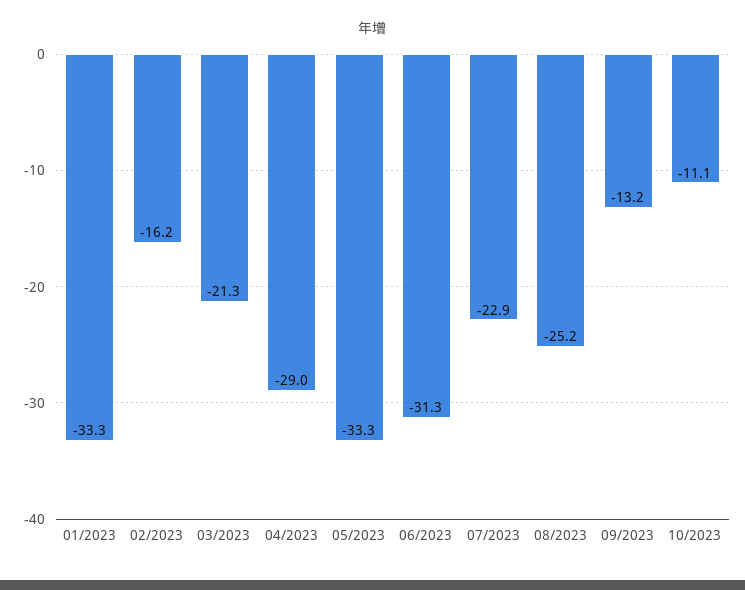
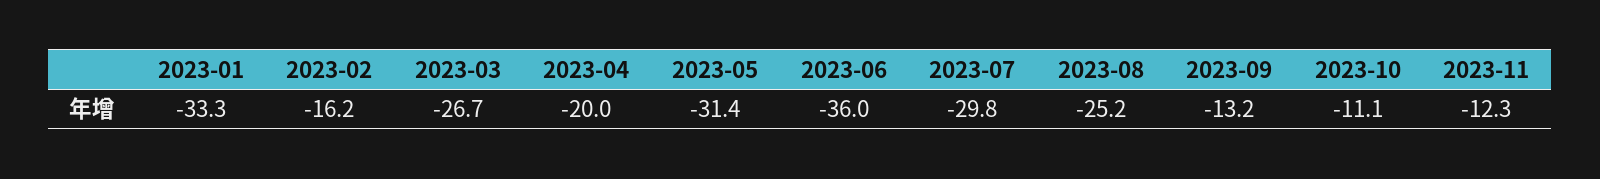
03/2023: -21.3 -> -26.7
04/2023: -29 -> -20
05/2023: -33.3 -> -31.4
06/2023: -31.3 -> -36
07/2023: -22.9 -> -29.8
2023-11: none -> -12.3

